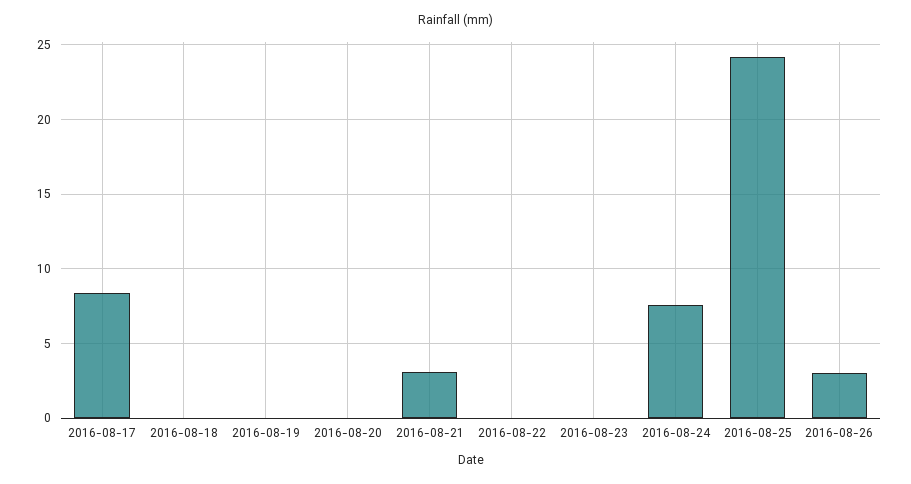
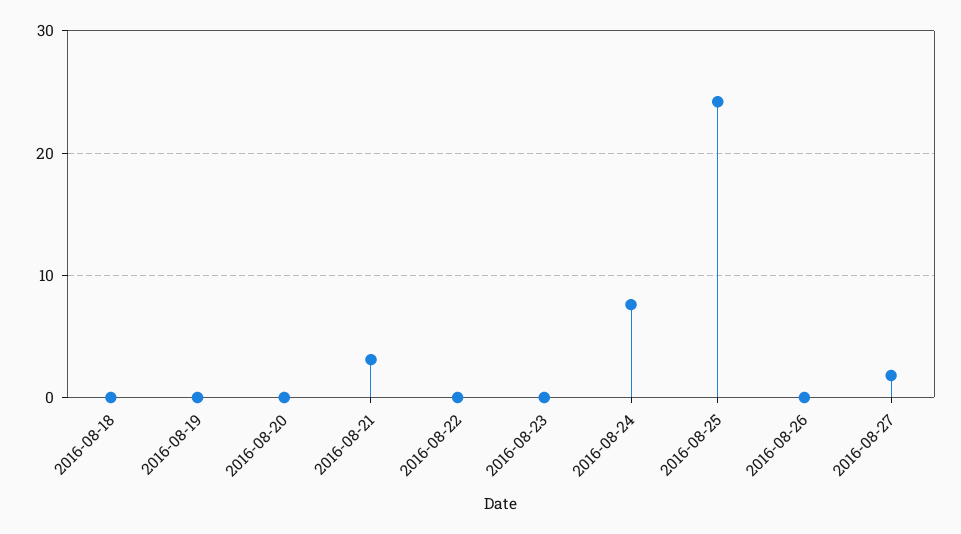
2016-08-17: 8.5 -> none
2016-08-26: 3 -> 0
2016-08-27: none -> 2

